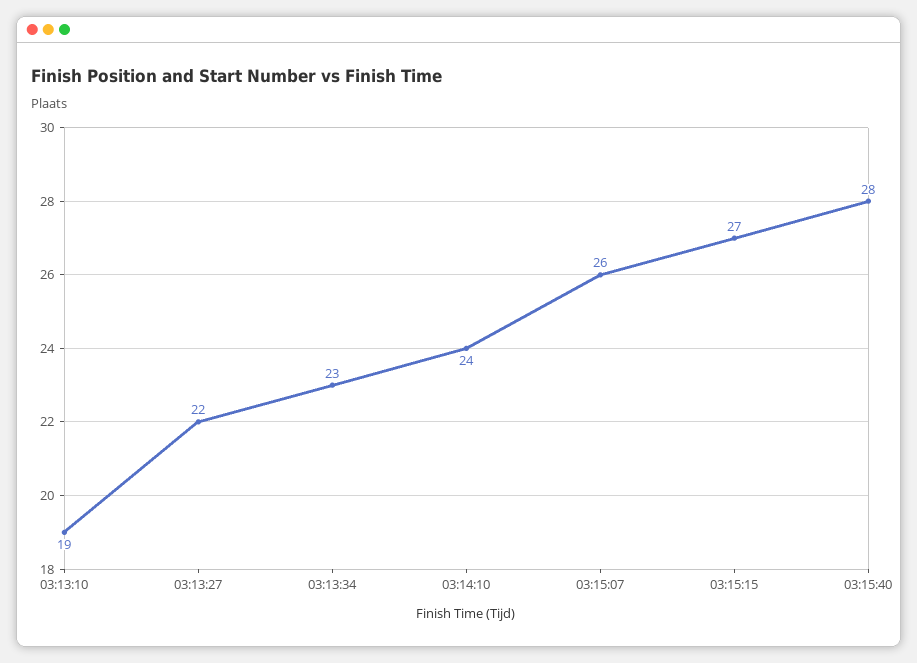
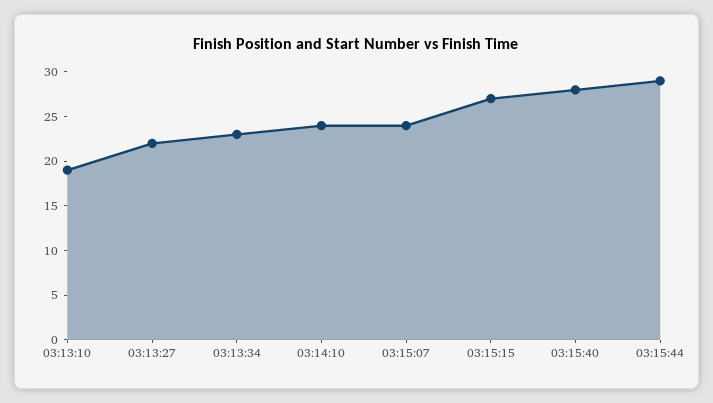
03:15:07: 26 -> 24
03:15:44: none -> 29

